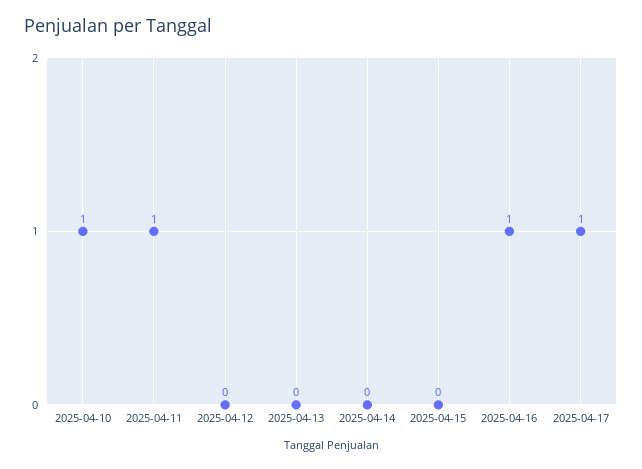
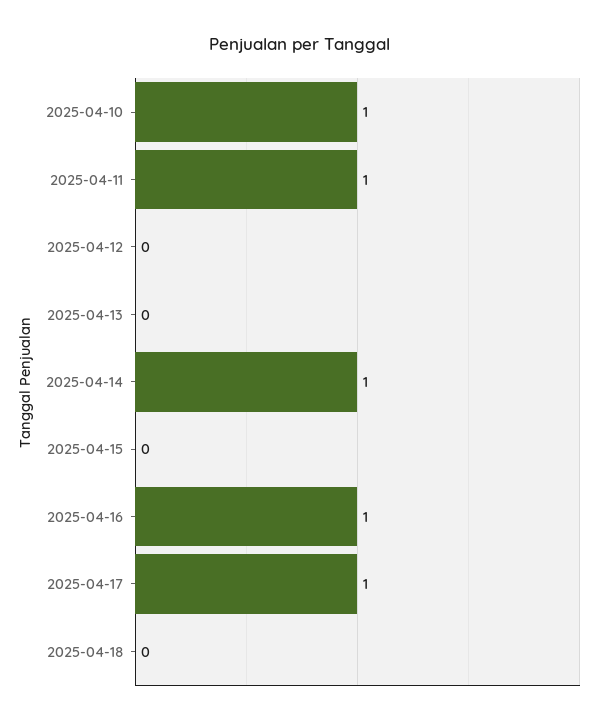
2025-04-14: 0 -> 1
2025-04-18: none -> 0

